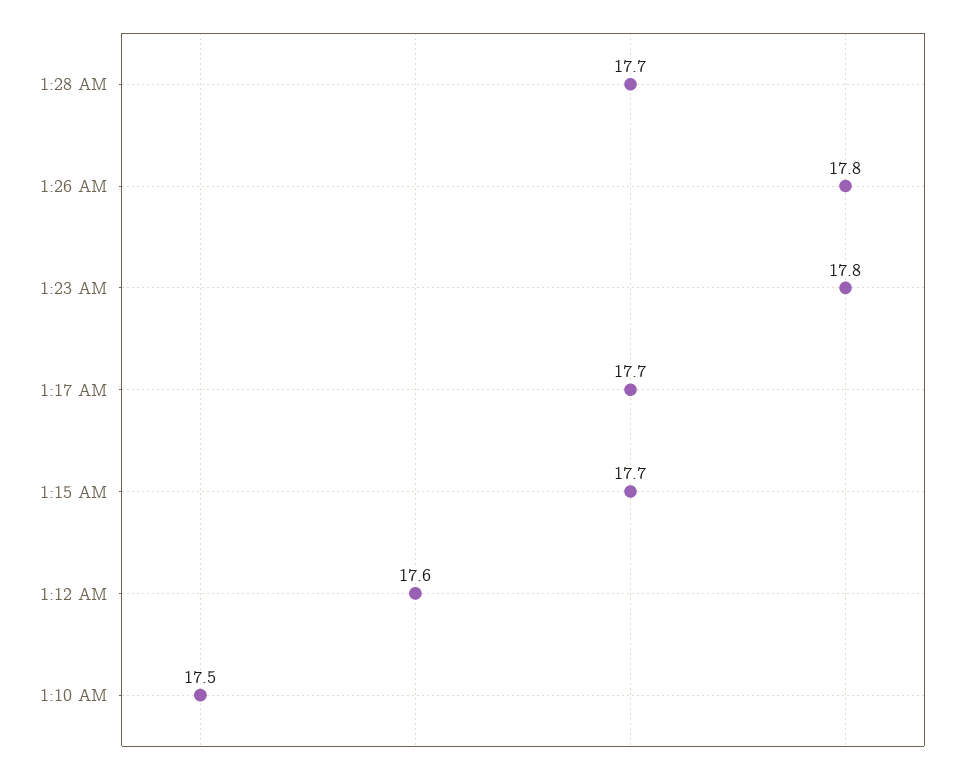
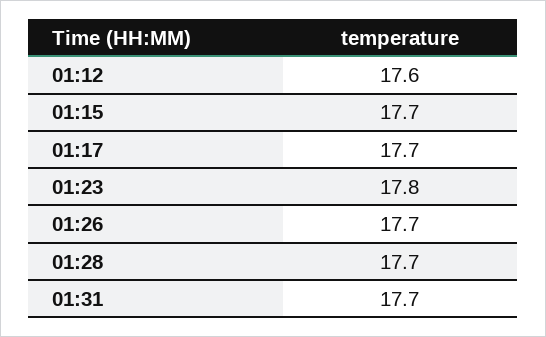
1:26 AM: 17.8 -> 17.7
1:10 AM: 17.5 -> none
01:31: none -> 17.7

